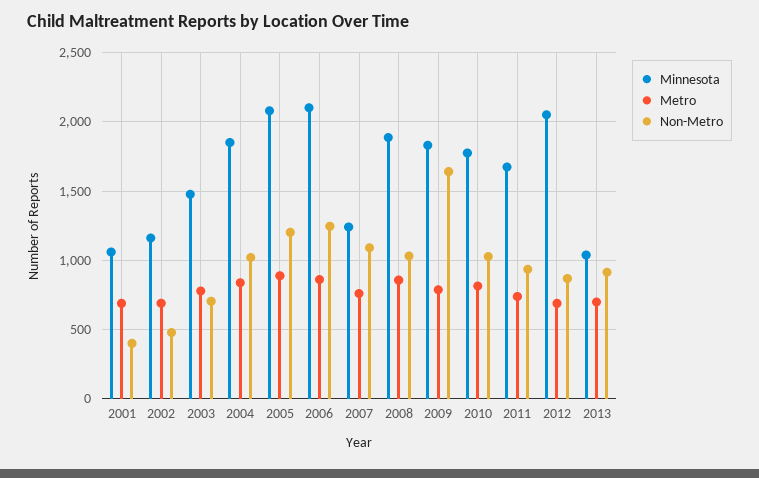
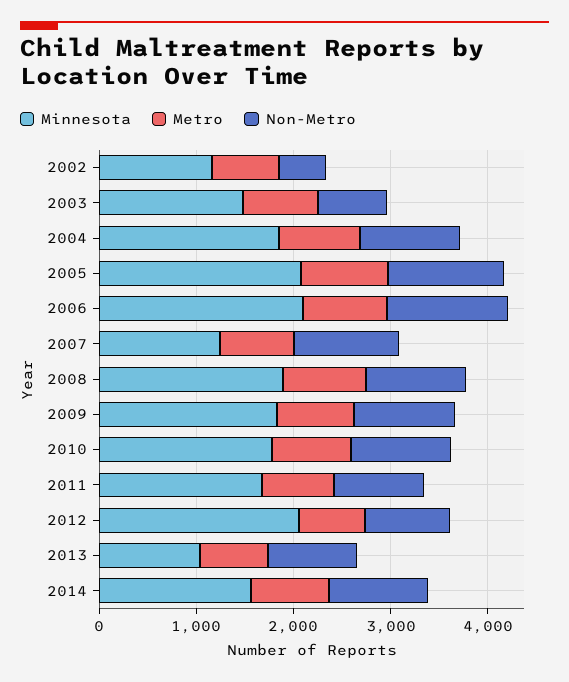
Minnesota, 2001: 1050 -> none
Metro, 2001: 700 -> none
Non-Metro, 2001: 400 -> none
Non-Metro, 2009: 1650 -> 1000
Minnesota, 2014: none -> 1600
Metro, 2014: none -> 800
Non-Metro, 2014: none -> 1000

